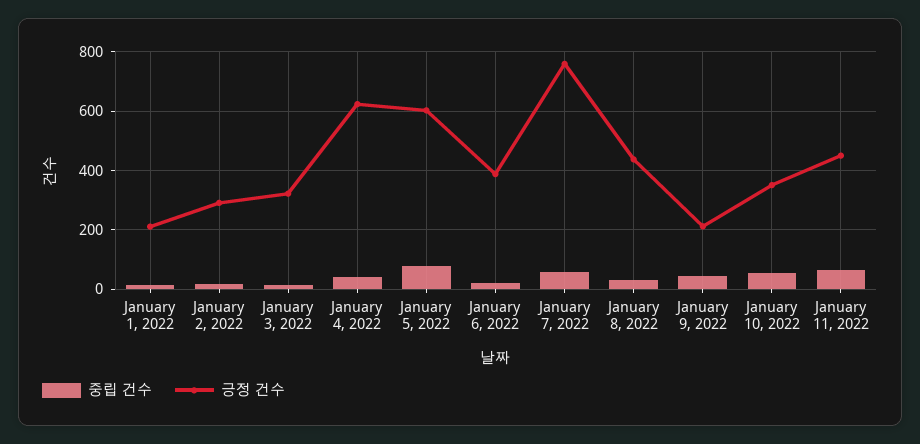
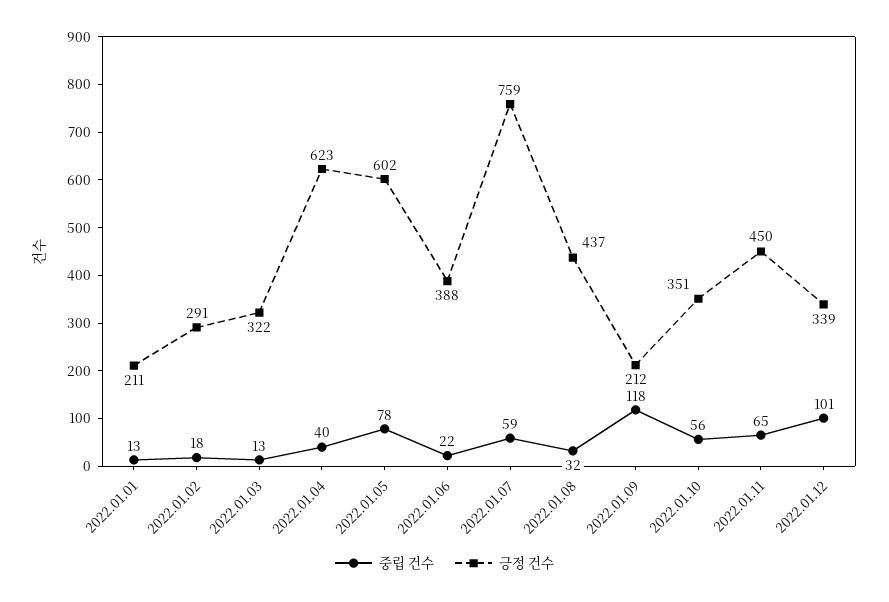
중립 건수, January 9, 2022: 50 -> 118
중립 건수, 2022.01.12: none -> 101
긍정 건수, 2022.01.12: none -> 339

